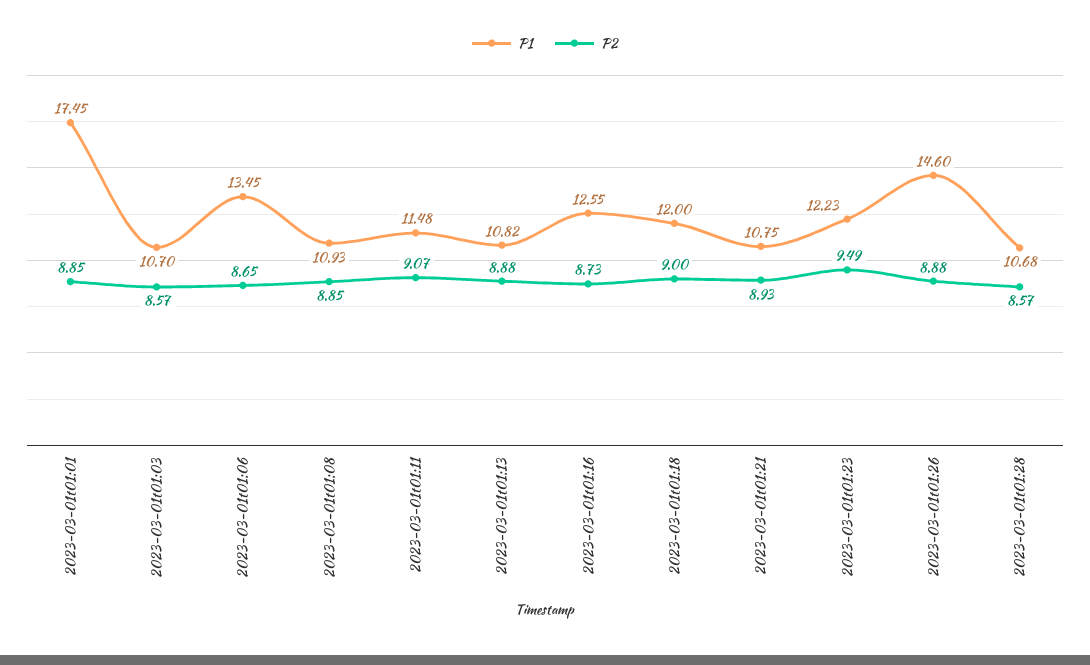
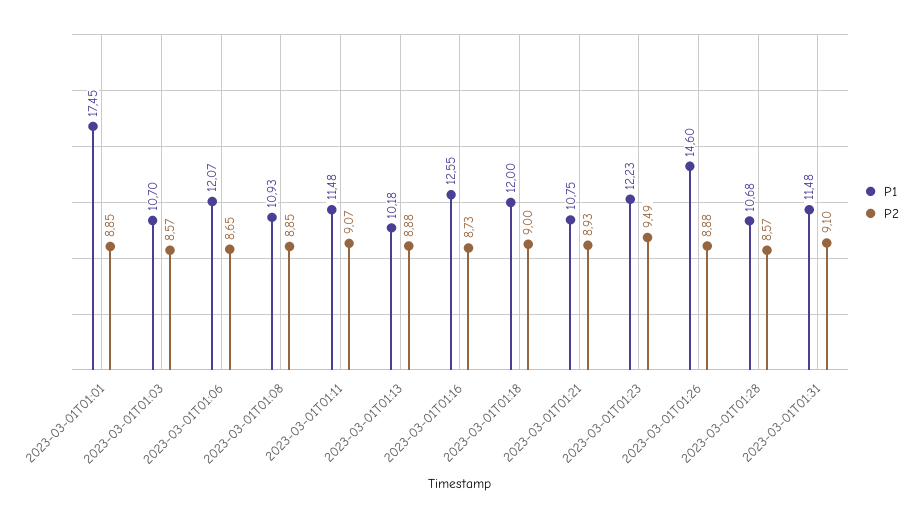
P1, 2023-03-01t01:06: 13.45 -> 12.07
P1, 2023-03-01t01:13: 10.82 -> 10.18
P1, 2023-03-01T01:31: none -> 11.48
P2, 2023-03-01T01:31: none -> 9.1

